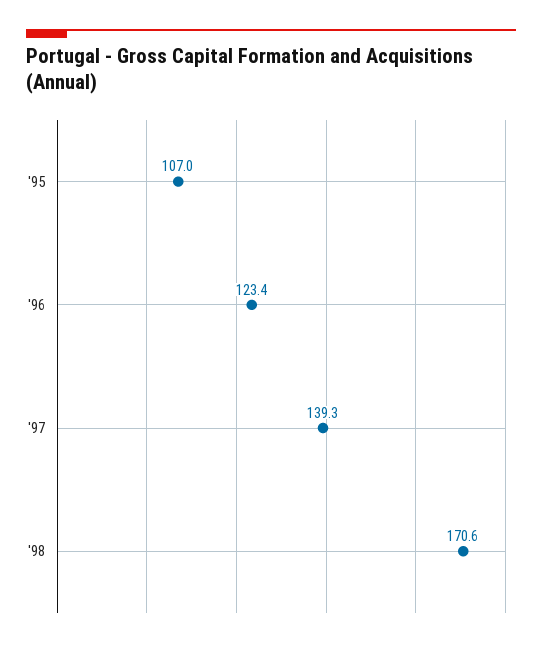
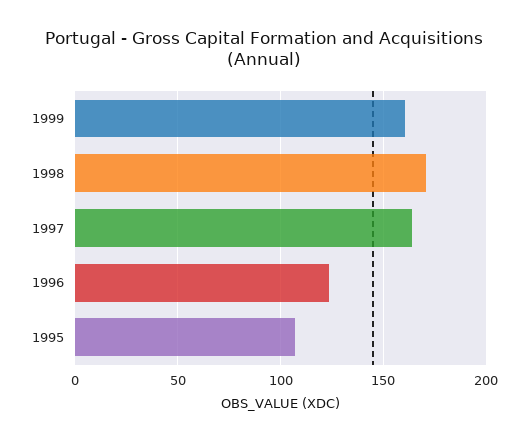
'97: 139.3 -> 165
1999: none -> 160

